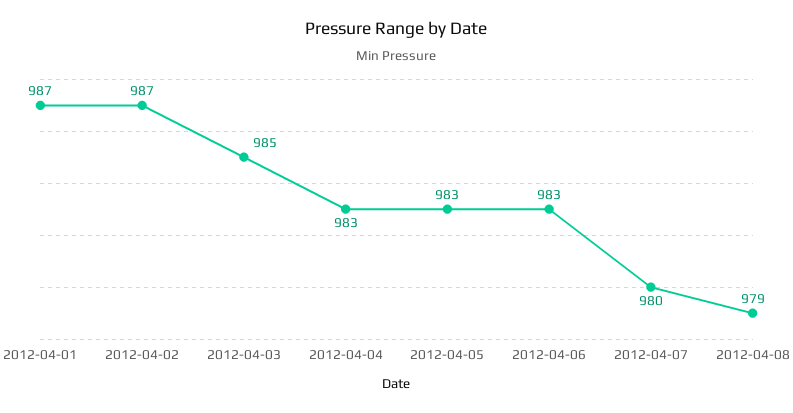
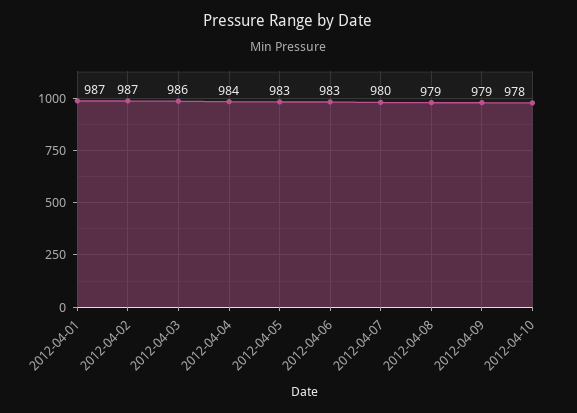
2012-04-03: 985 -> 986
2012-04-04: 983 -> 984
2012-04-09: none -> 979
2012-04-10: none -> 978

